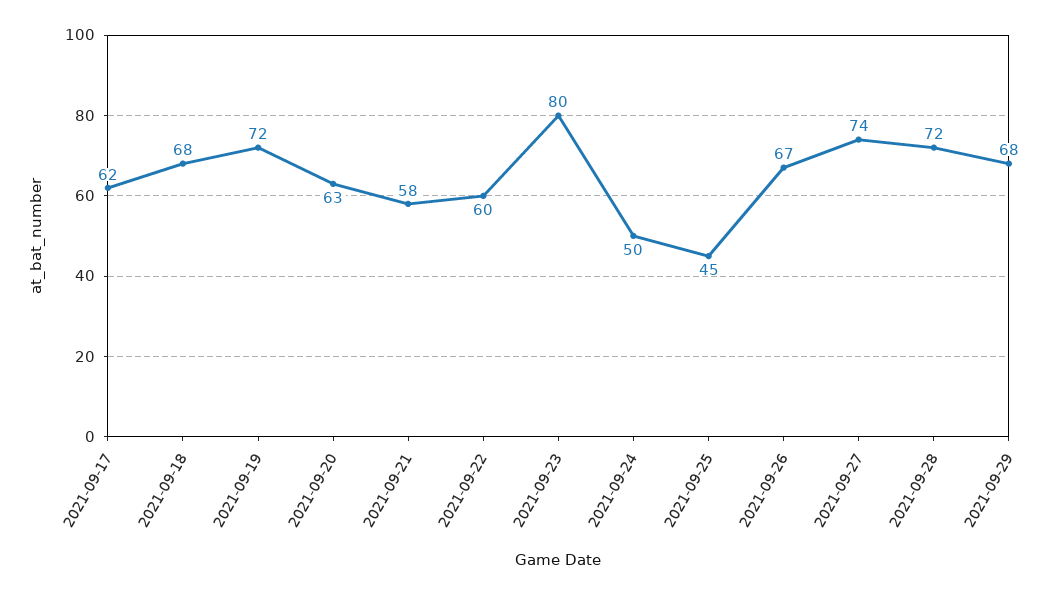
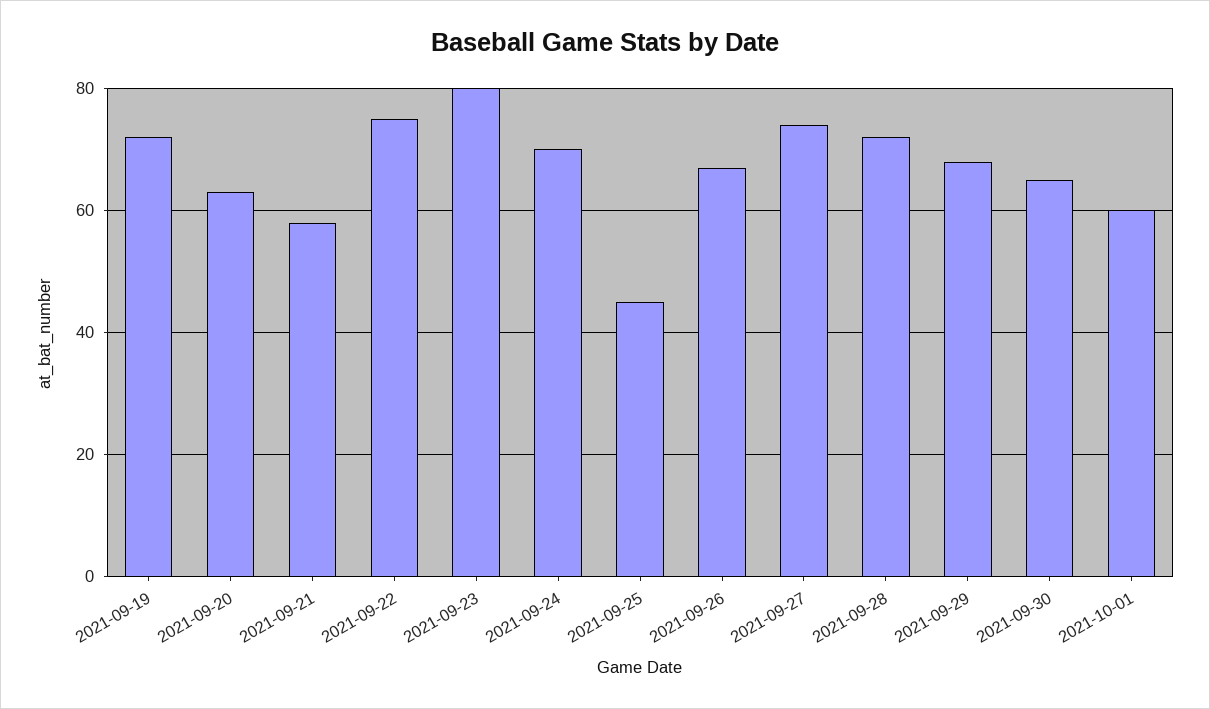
2021-09-17: 62 -> none
2021-09-18: 68 -> none
2021-09-22: 60 -> 75
2021-09-24: 50 -> 70
2021-09-30: none -> 65
2021-10-01: none -> 60

